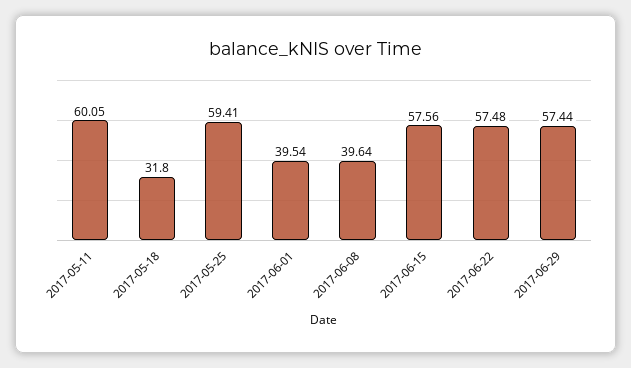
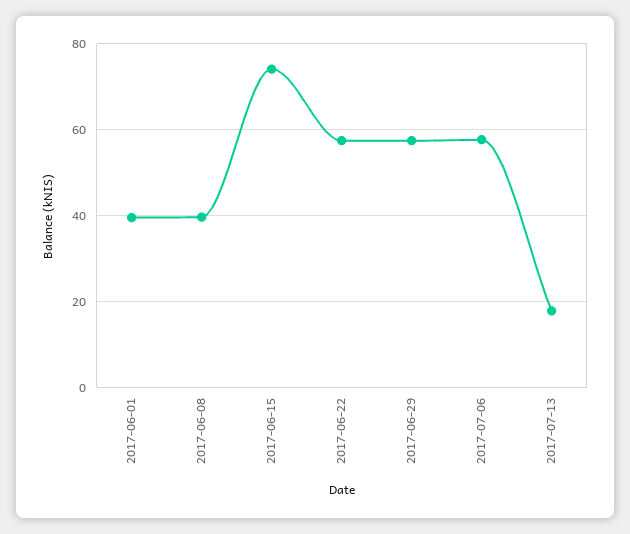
2017-05-11: 60.05 -> none
2017-05-18: 31.8 -> none
2017-05-25: 59.41 -> none
2017-06-15: 57.56 -> 74
2017-07-06: none -> 58
2017-07-13: none -> 18

